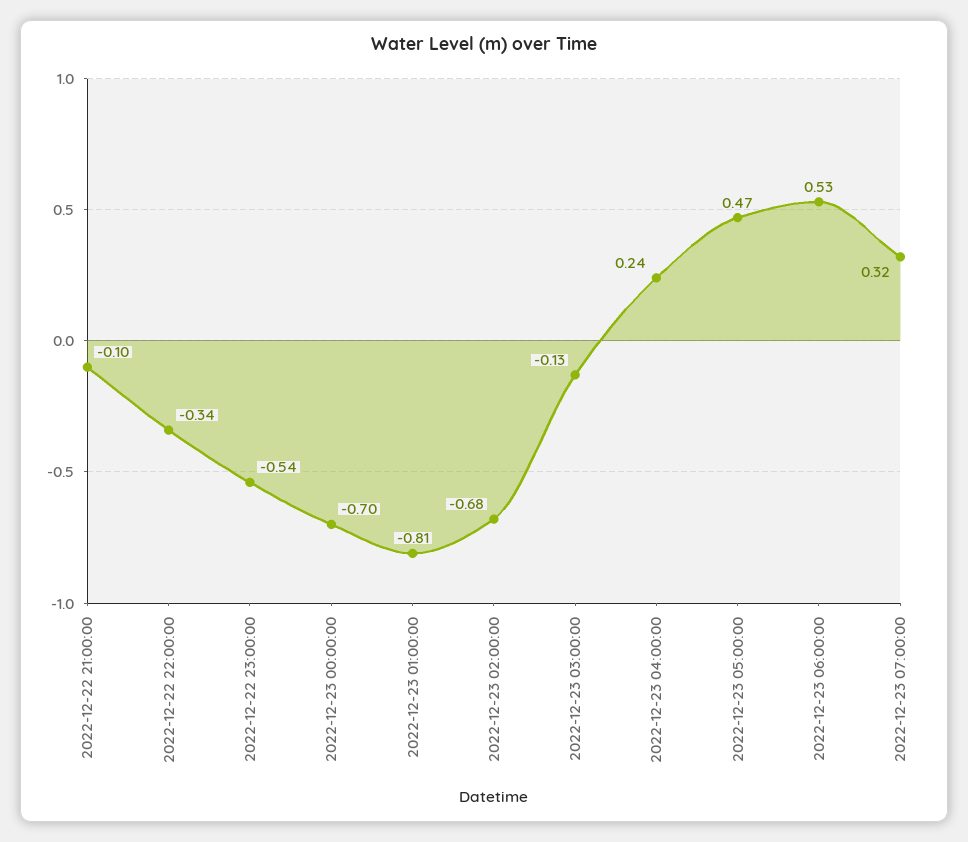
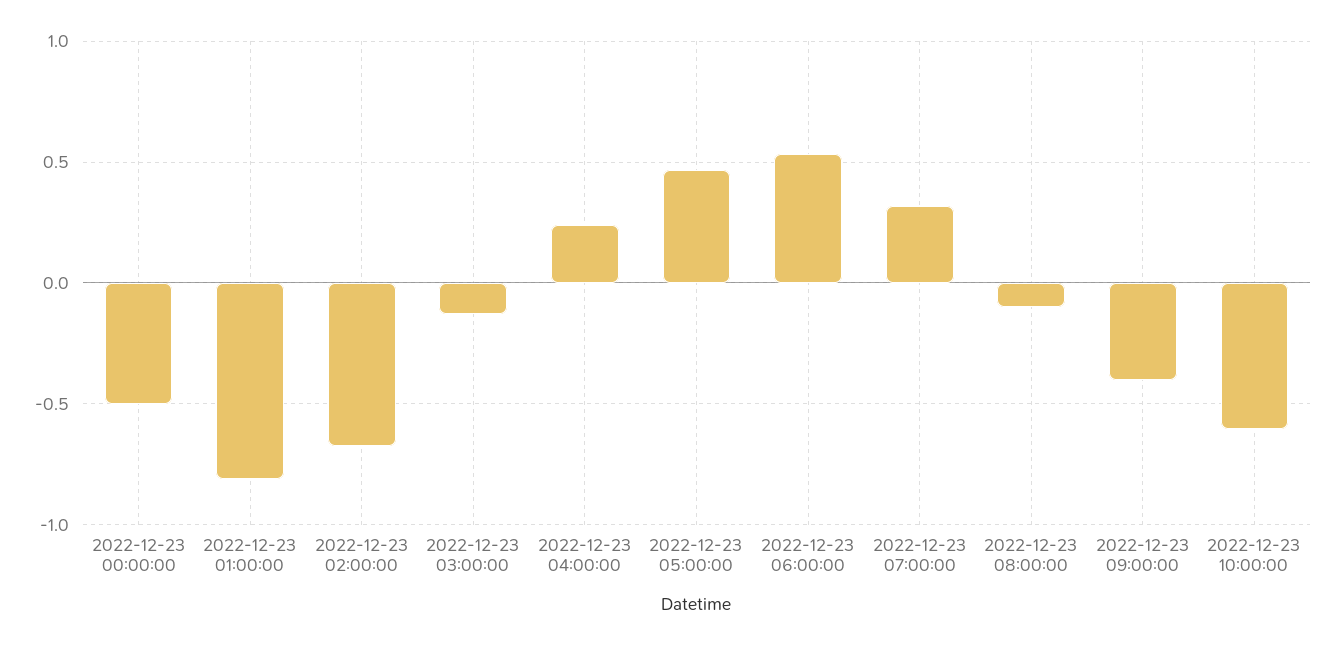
2022-12-22 21:00:00: -0.1 -> none
2022-12-22 22:00:00: -0.34 -> none
2022-12-22 23:00:00: -0.54 -> none
2022-12-23 00:00:00: -0.7 -> -0.5
2022-12-23 08:00:00: none -> -0.1
2022-12-23 09:00:00: none -> -0.4
2022-12-23 10:00:00: none -> -0.6

